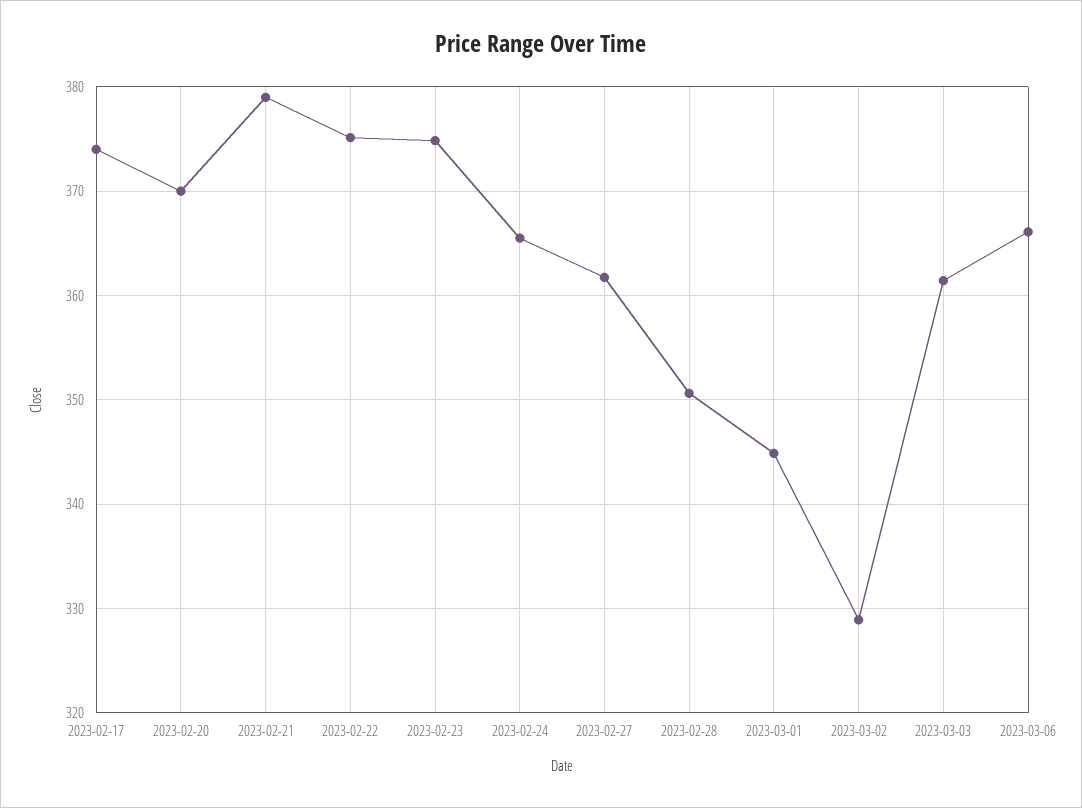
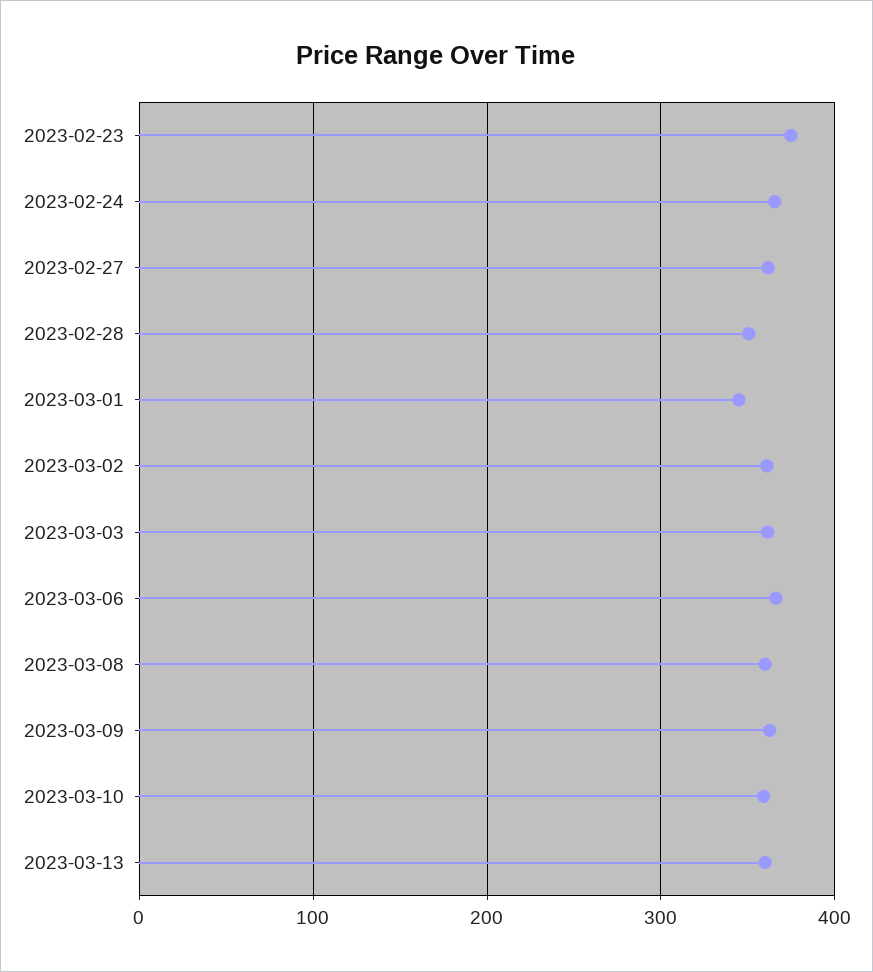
2023-02-17: 374 -> none
2023-02-20: 370 -> none
2023-02-21: 379 -> none
2023-02-22: 375 -> none
2023-03-02: 329 -> 360
2023-03-08: none -> 360
2023-03-09: none -> 360
2023-03-10: none -> 360
2023-03-13: none -> 360

